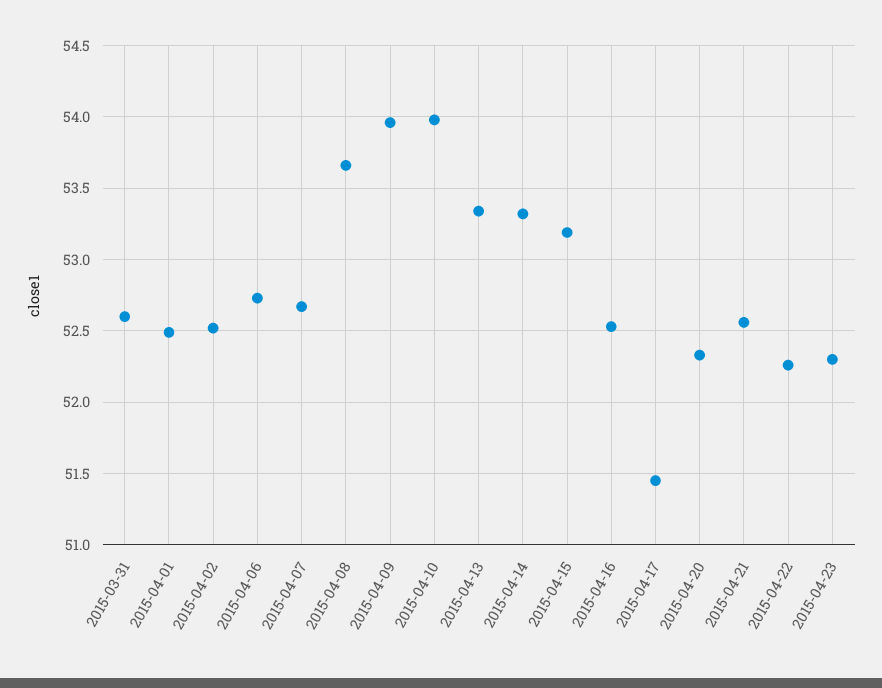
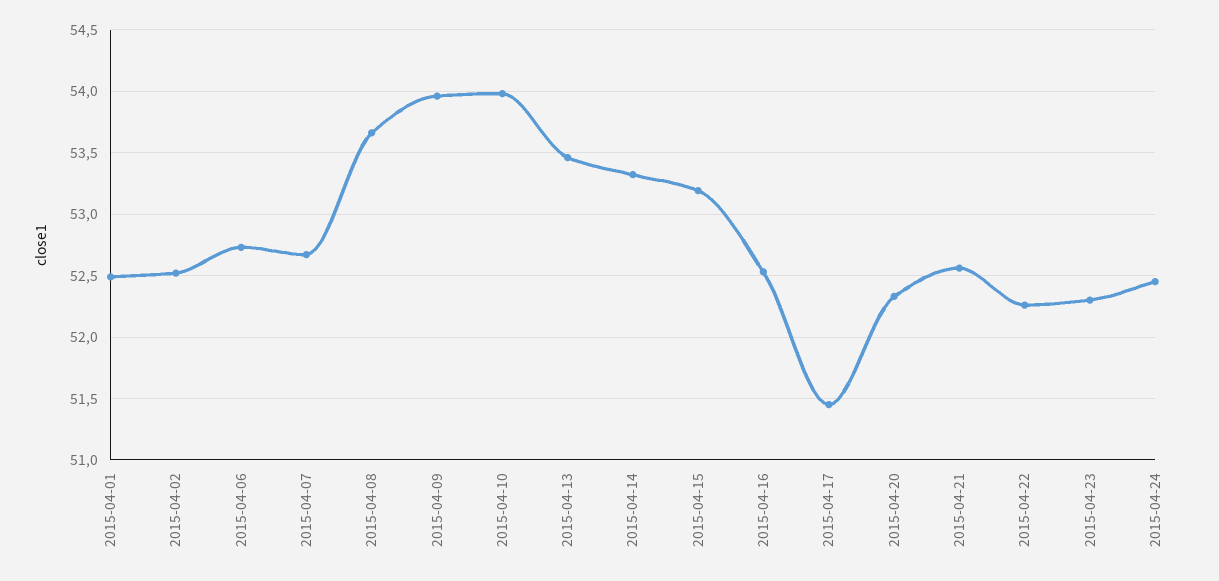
2015-03-31: 52.6 -> none
2015-04-13: 53.35 -> 53.45
2015-04-24: none -> 52.45

